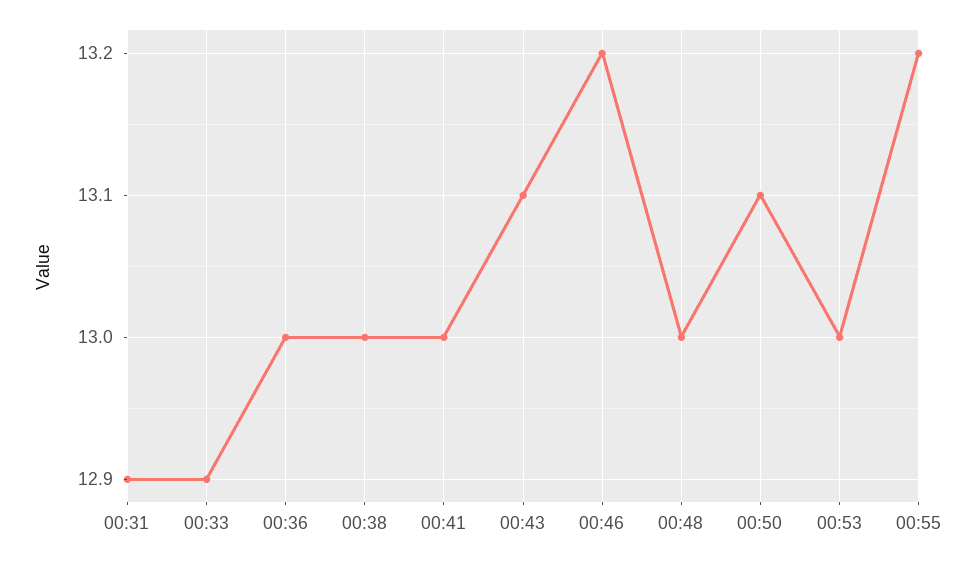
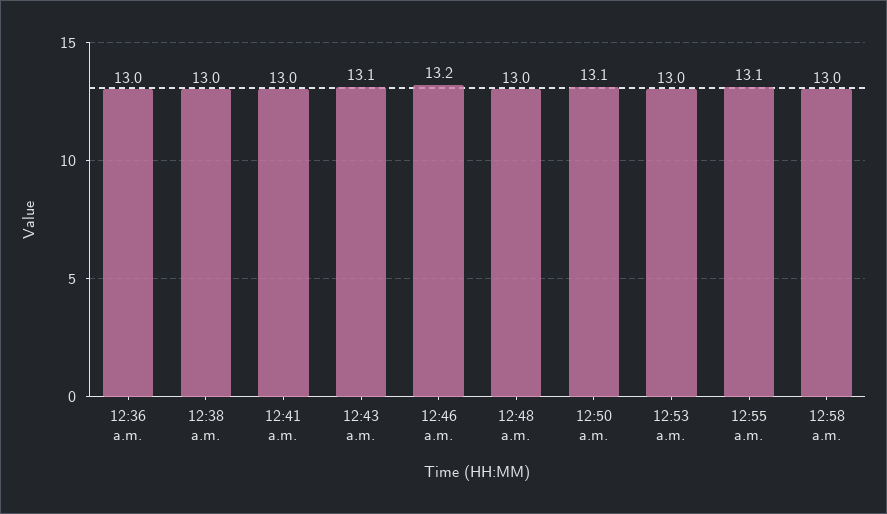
00:31: 12.9 -> none
00:33: 12.9 -> none
00:55: 13.2 -> 13.1
12:58 a.m.: none -> 13

